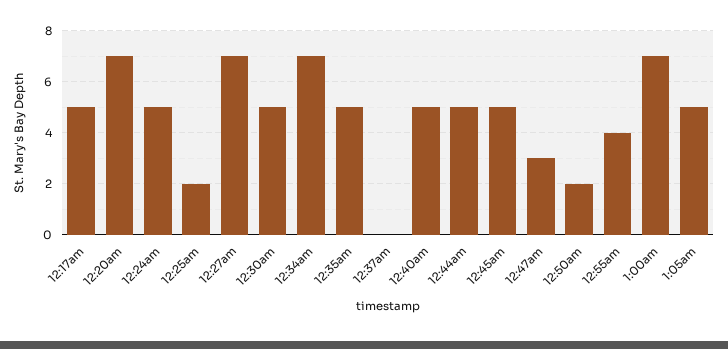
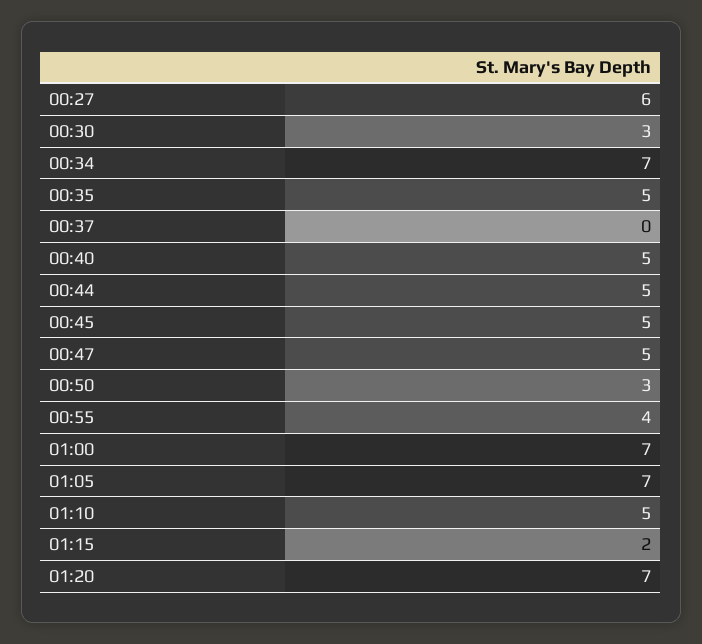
12:17am: 5 -> none
12:20am: 7 -> none
12:24am: 5 -> none
12:25am: 2 -> none
12:27am: 7 -> 6
12:30am: 5 -> 3
12:47am: 3 -> 5
12:50am: 2 -> 3
1:05am: 5 -> 7
01:10: none -> 5
01:15: none -> 2
01:20: none -> 7

